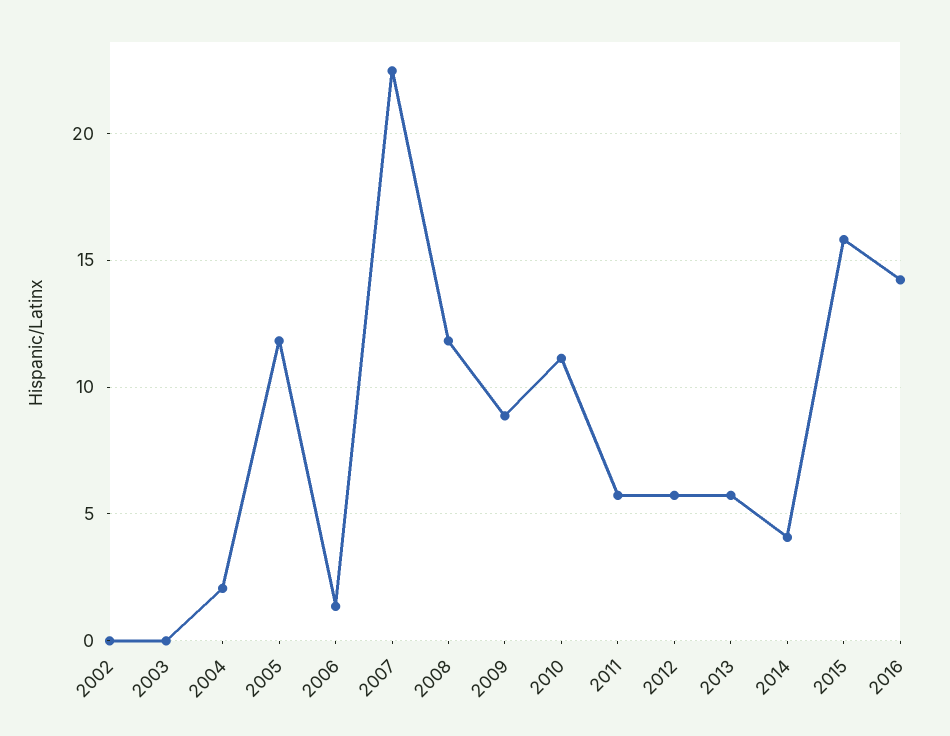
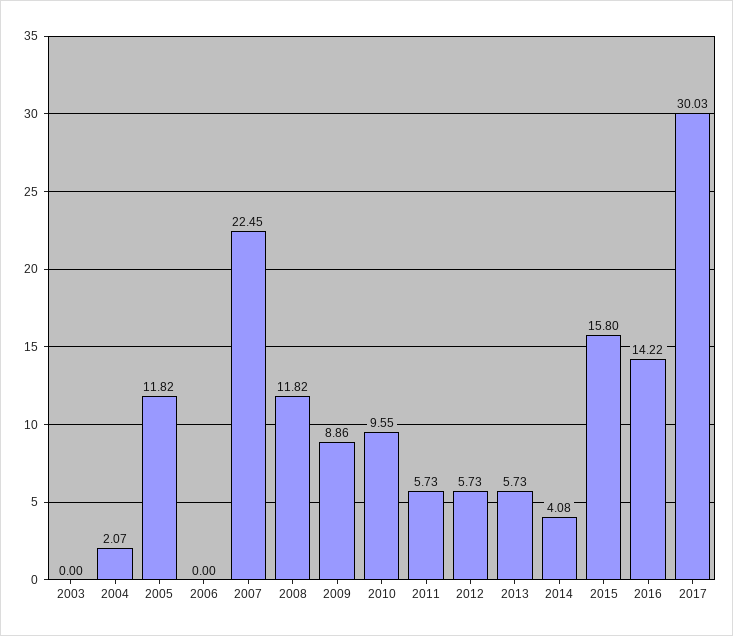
2002: 0 -> none
2006: 1.5 -> 0
2010: 11 -> 9.55
2017: none -> 30.03

